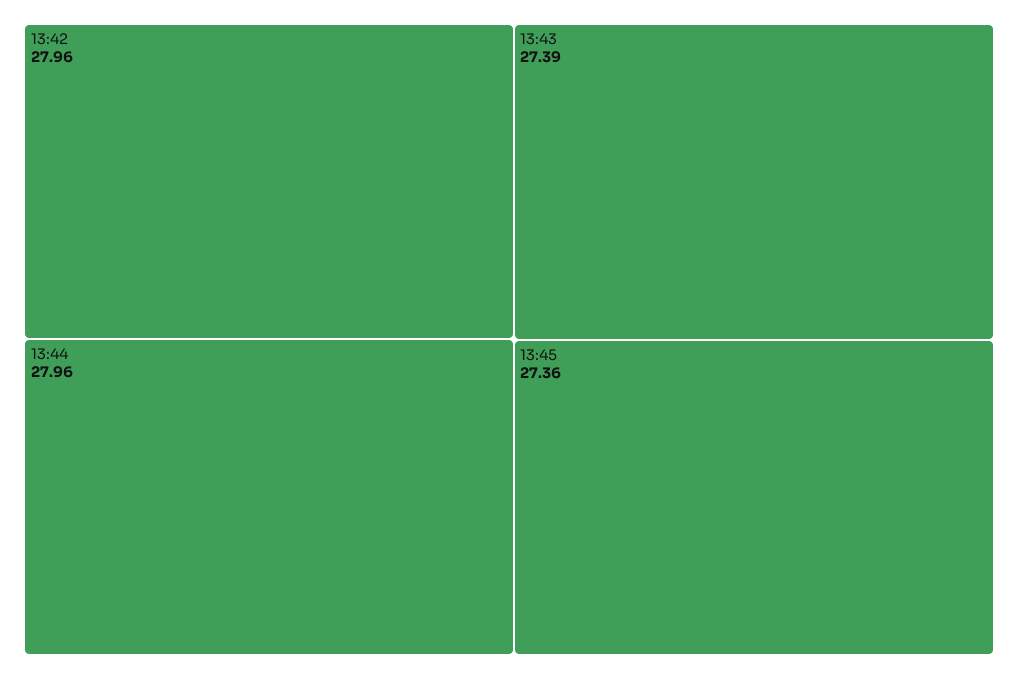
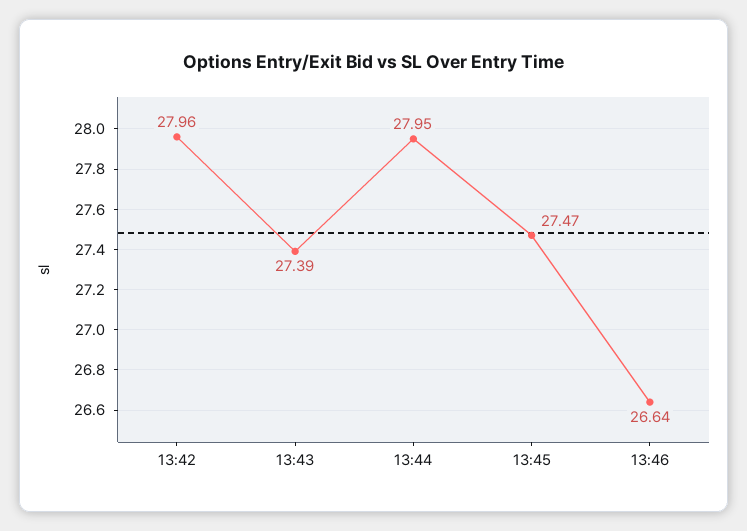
13:44: 27.96 -> 27.95
13:45: 27.36 -> 27.47
13:46: none -> 26.64

